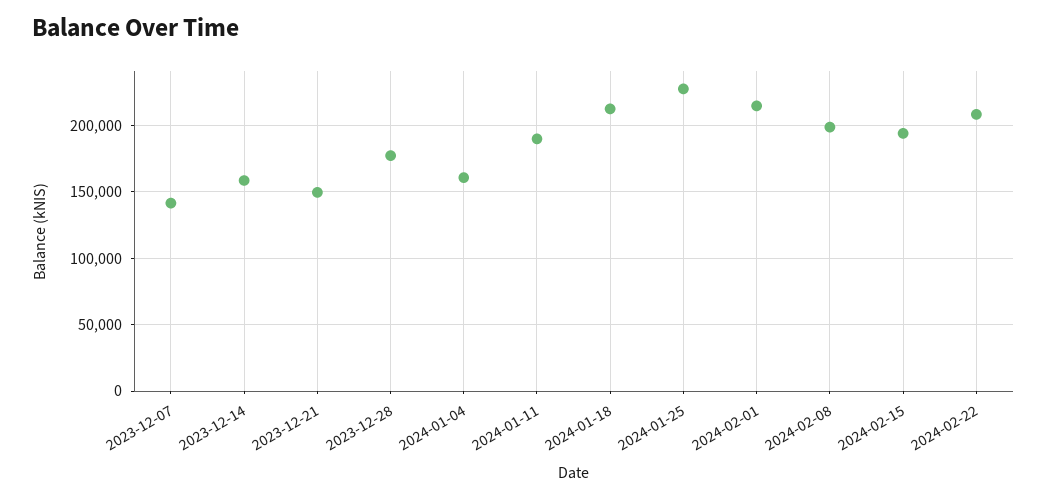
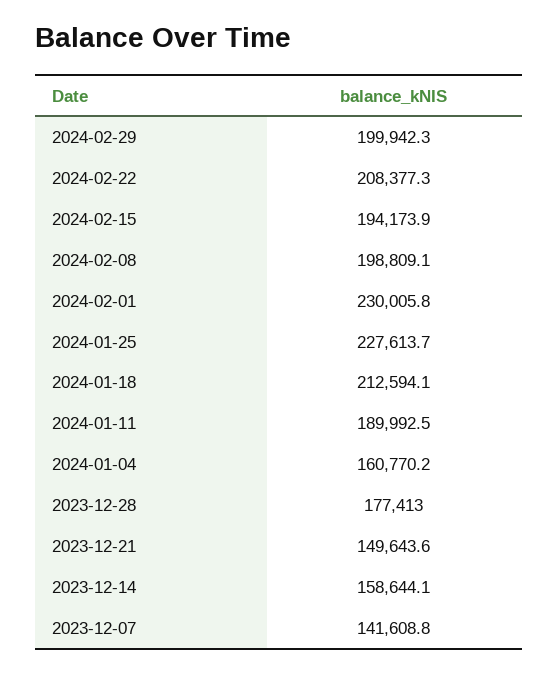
2024-02-01: 215000 -> 230005.8
2024-02-29: none -> 199942.3

